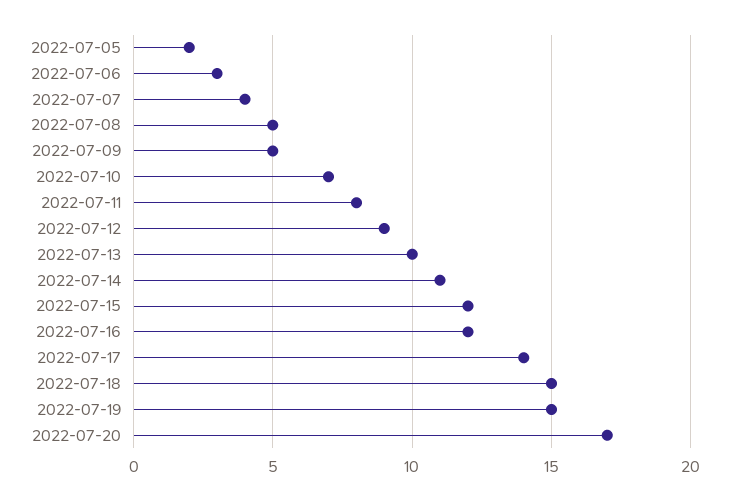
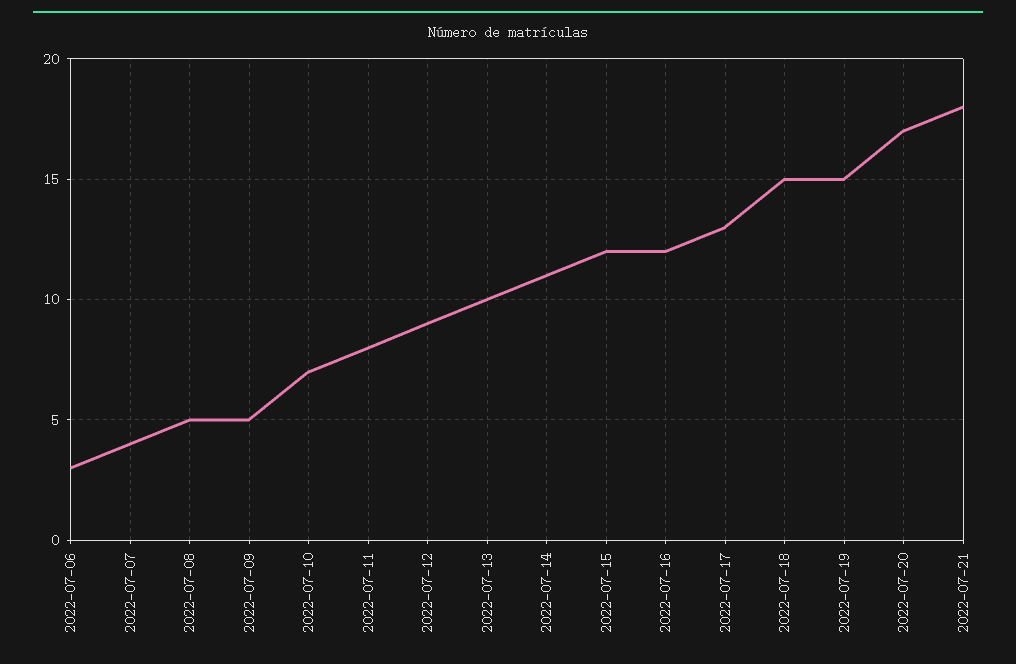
2022-07-05: 2 -> none
2022-07-17: 14 -> 13
2022-07-21: none -> 18

